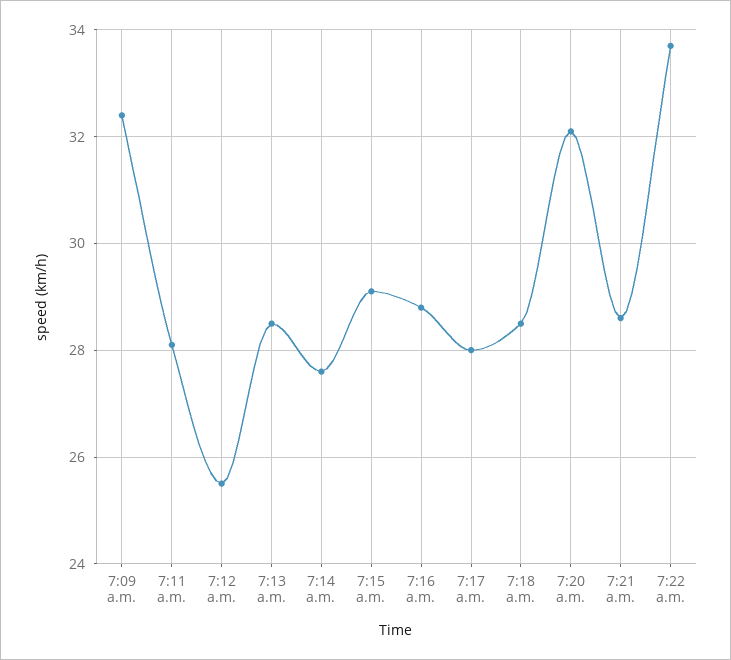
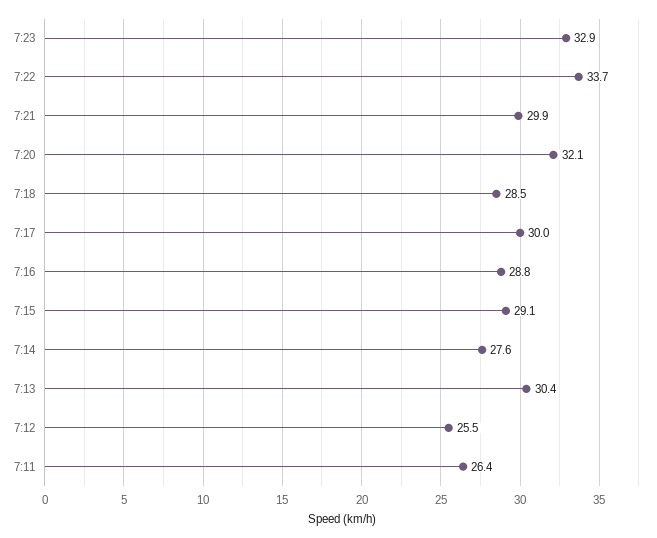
7:09 a.m.: 32.5 -> none
7:11 a.m.: 28 -> 26.4
7:13 a.m.: 28.5 -> 30.4
7:17 a.m.: 28 -> 30
7:21 a.m.: 28.5 -> 29.9
7:23: none -> 32.9

